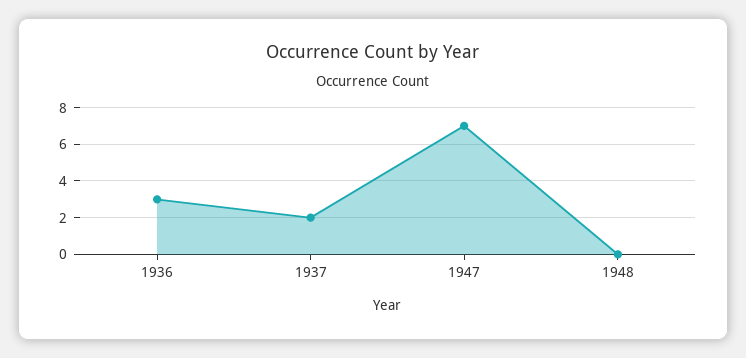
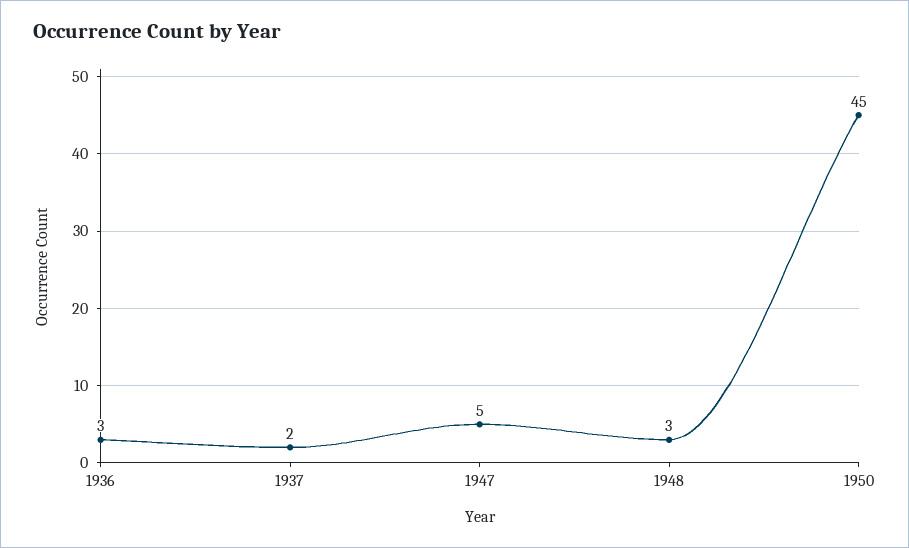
1947: 7 -> 5
1948: 0 -> 3
1950: none -> 45

